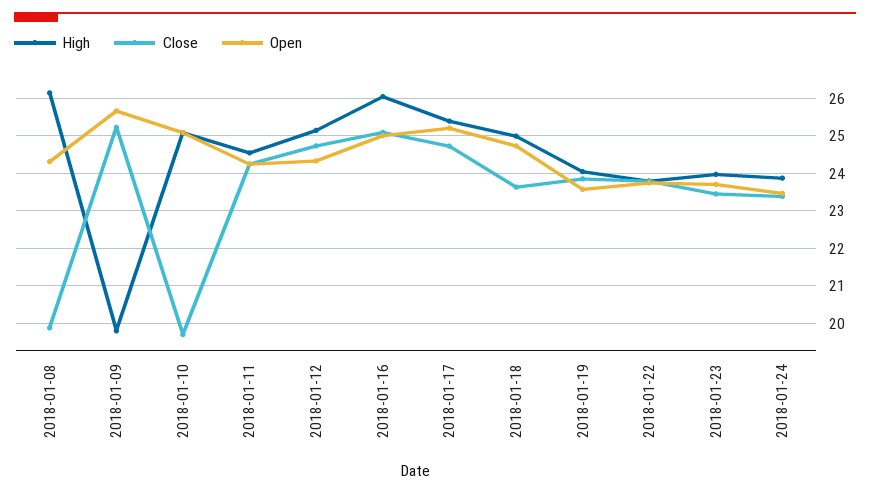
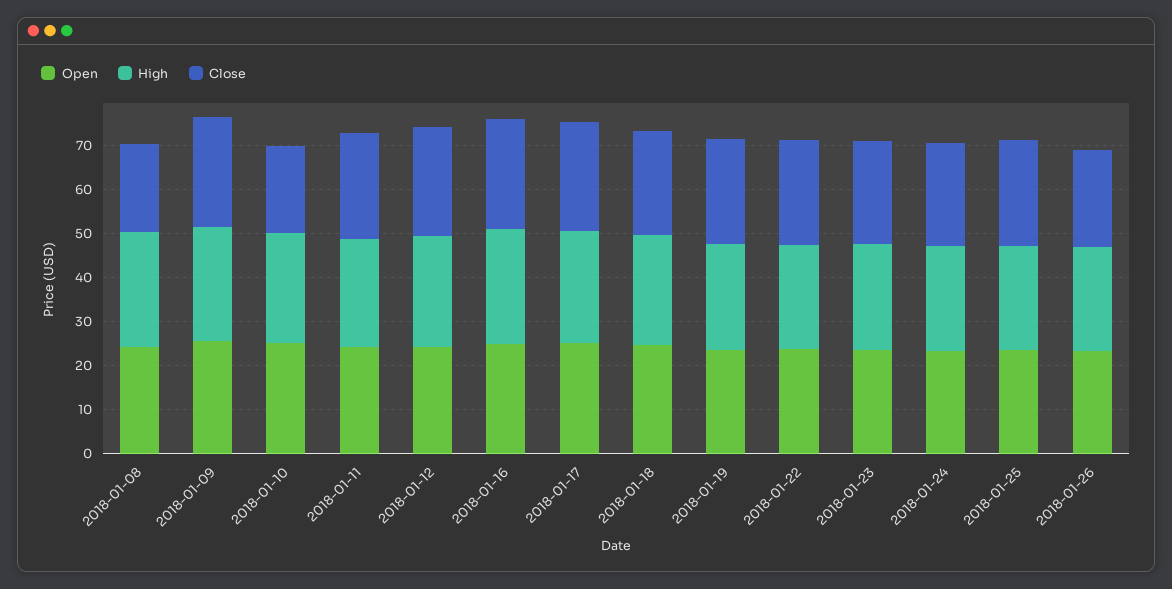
High, 2018-01-09: 19.8 -> 26
Open, 2018-01-25: none -> 24
High, 2018-01-25: none -> 24
Close, 2018-01-25: none -> 24
Open, 2018-01-26: none -> 24
High, 2018-01-26: none -> 24
Close, 2018-01-26: none -> 22

